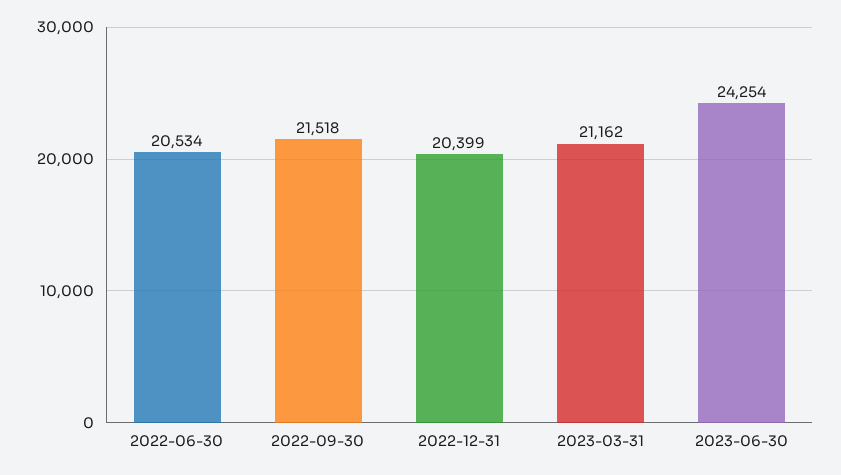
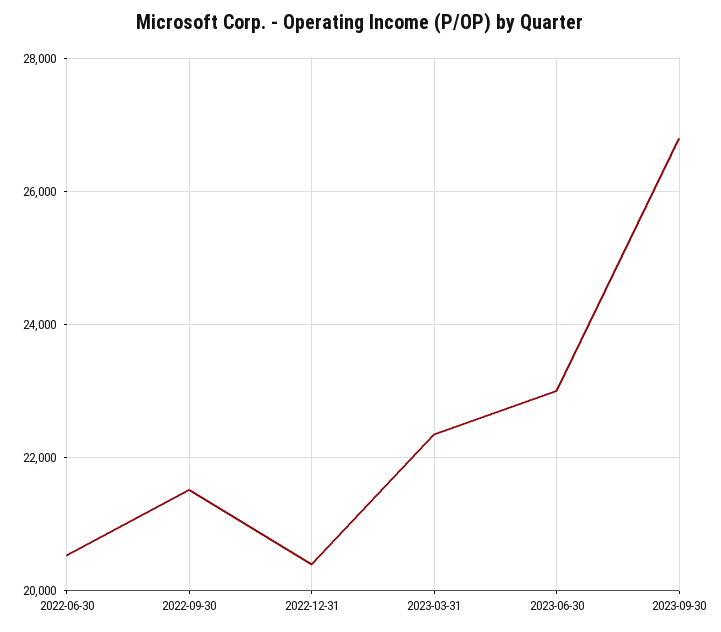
2023-03-31: 21162 -> 22400
2023-06-30: 24254 -> 23000
2023-09-30: none -> 26800

